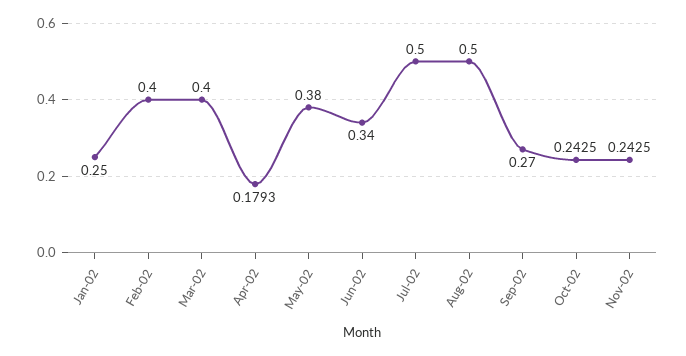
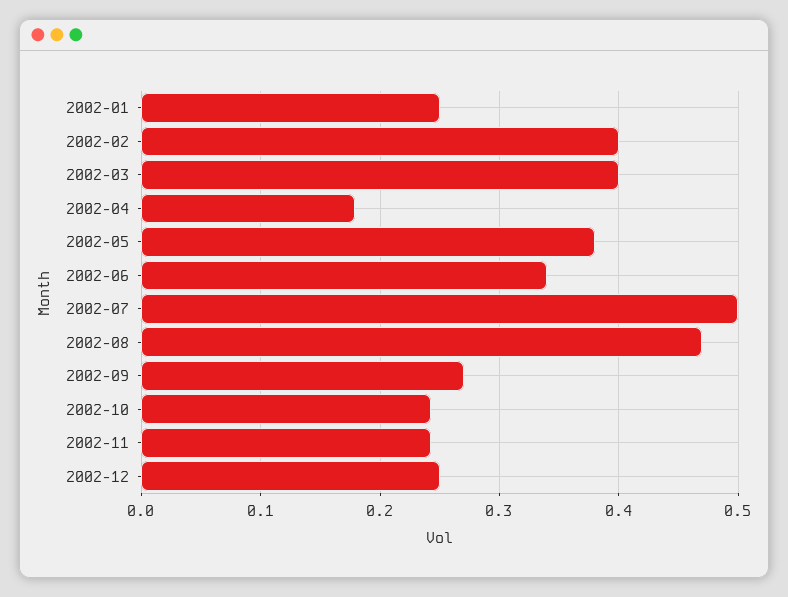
Aug-02: 0.5 -> 0.47
2002-12: none -> 0.25

